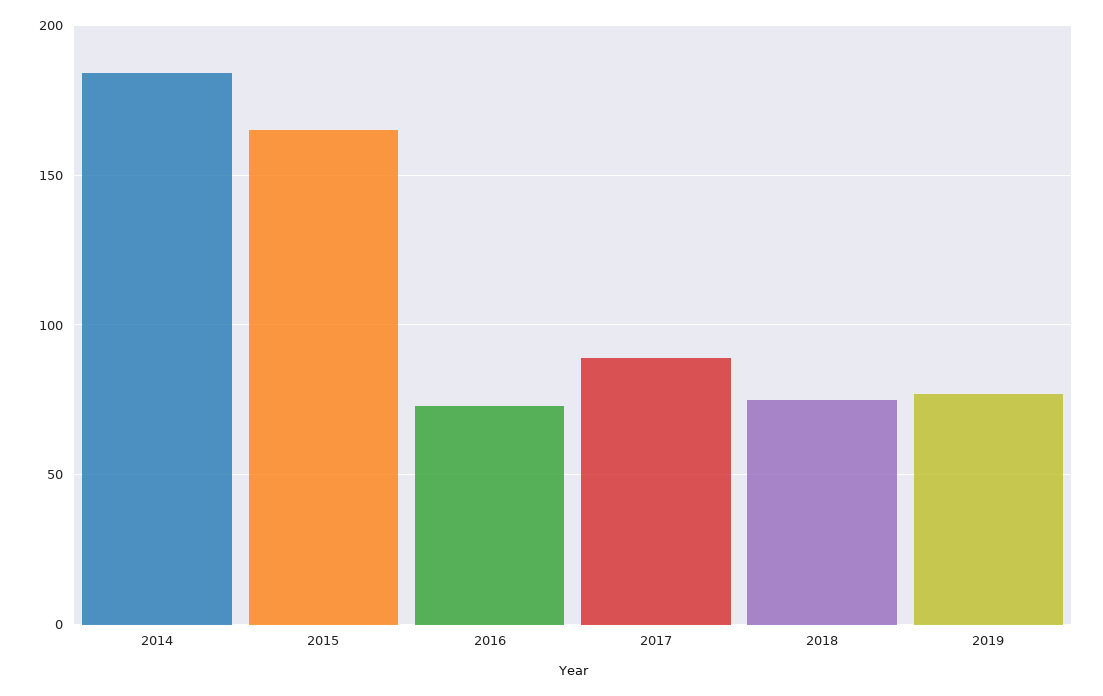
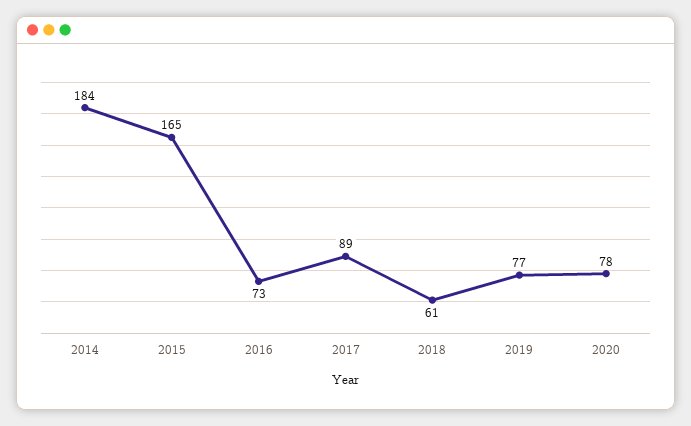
2018: 75 -> 61
2020: none -> 78

